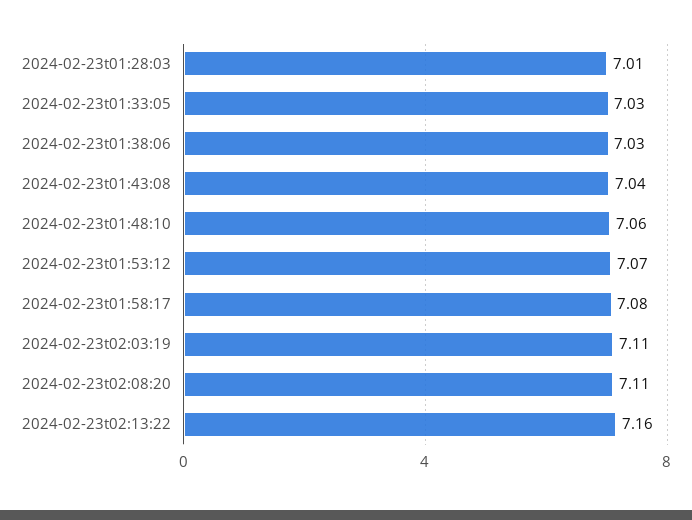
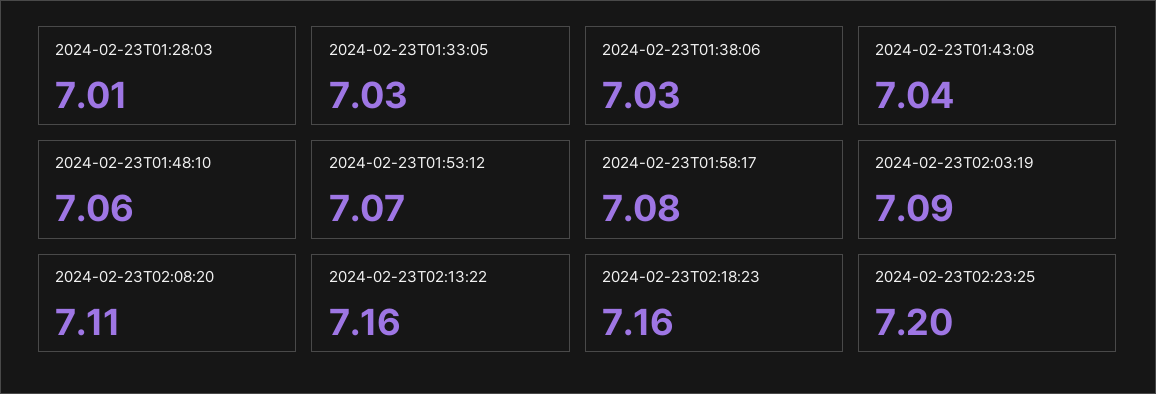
2024-02-23t02:03:19: 7.11 -> 7.09
2024-02-23T02:18:23: none -> 7.16
2024-02-23T02:23:25: none -> 7.2

